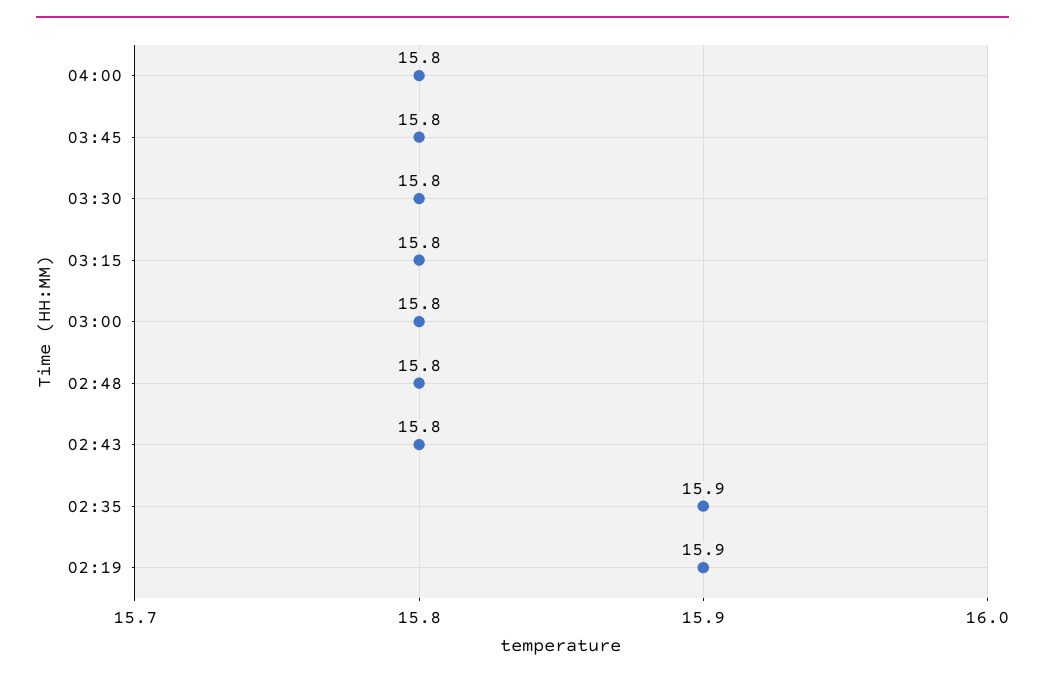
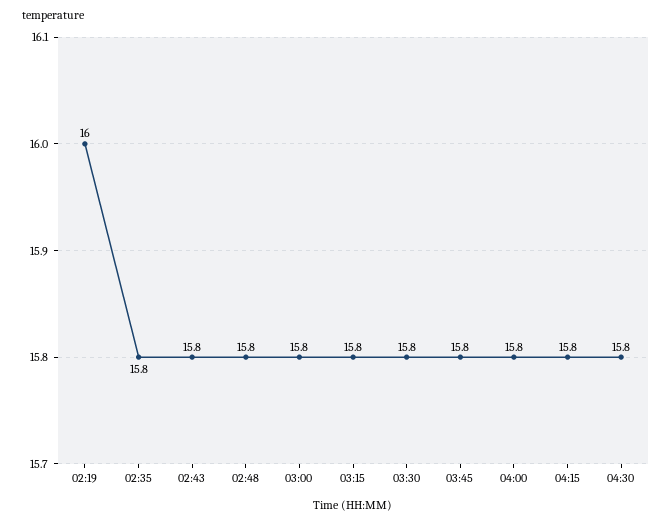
02:35: 15.9 -> 15.8
02:19: 15.9 -> 16
04:15: none -> 15.8
04:30: none -> 15.8

